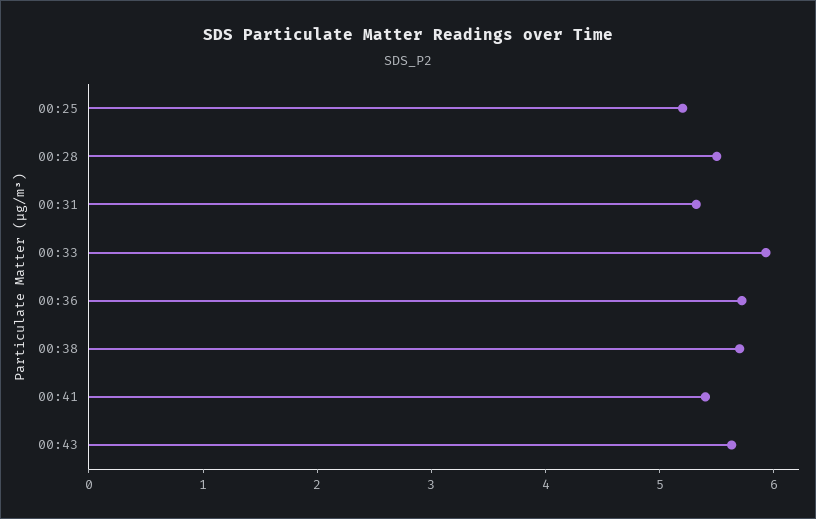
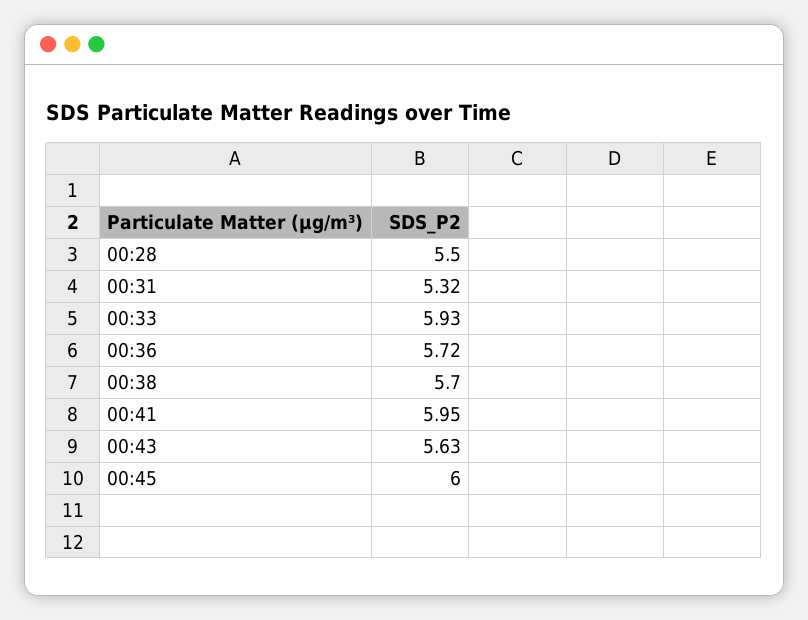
00:25: 5.2 -> none
00:41: 5.4 -> 5.95
00:45: none -> 6

